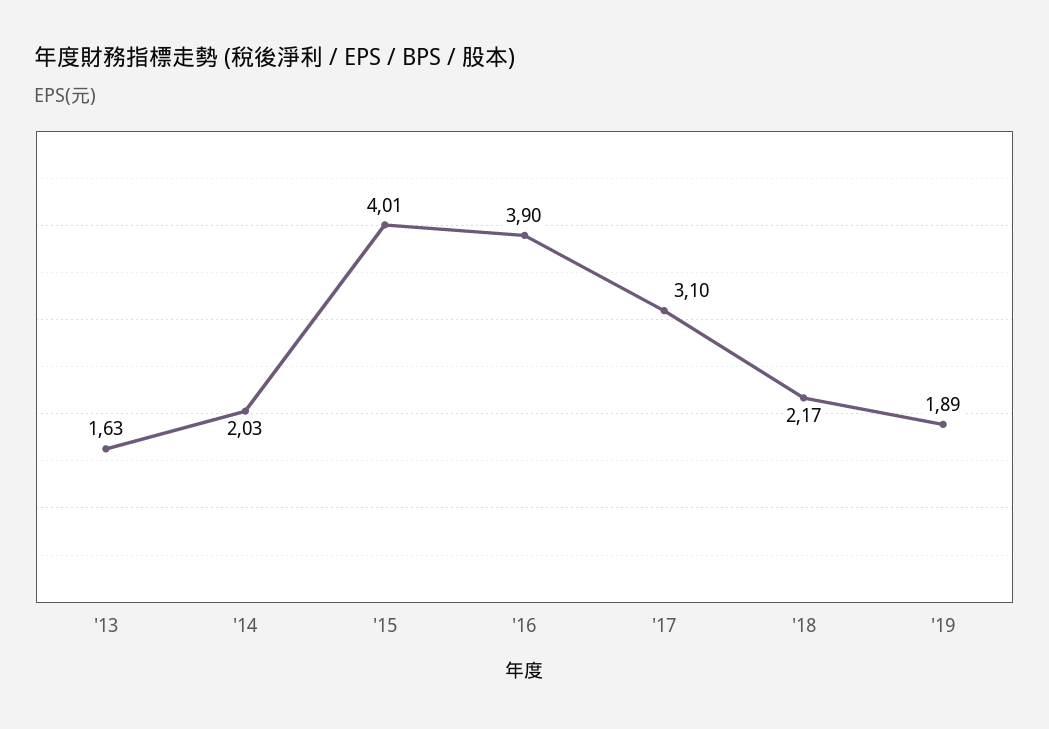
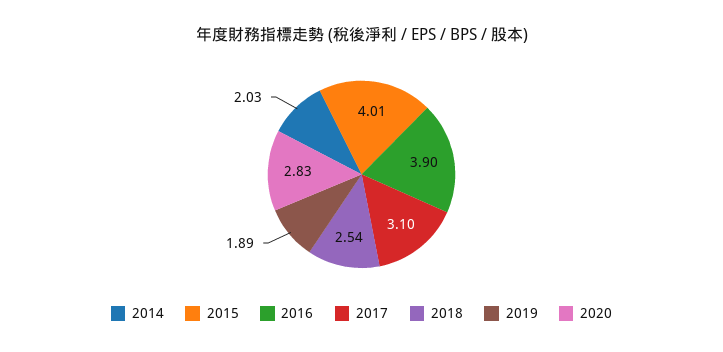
'13: 1.63 -> none
'18: 2.17 -> 2.54
2020: none -> 2.83

